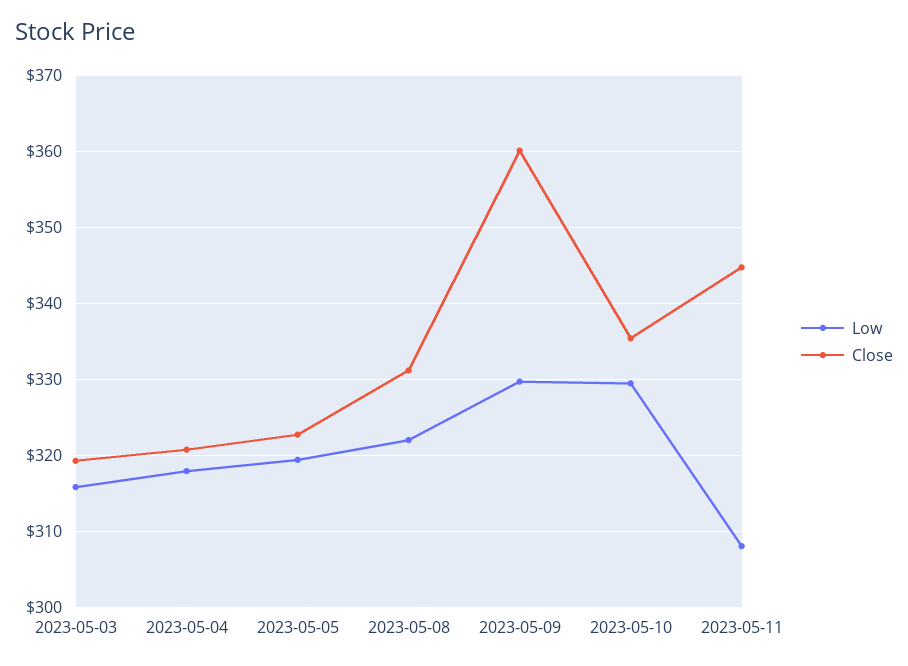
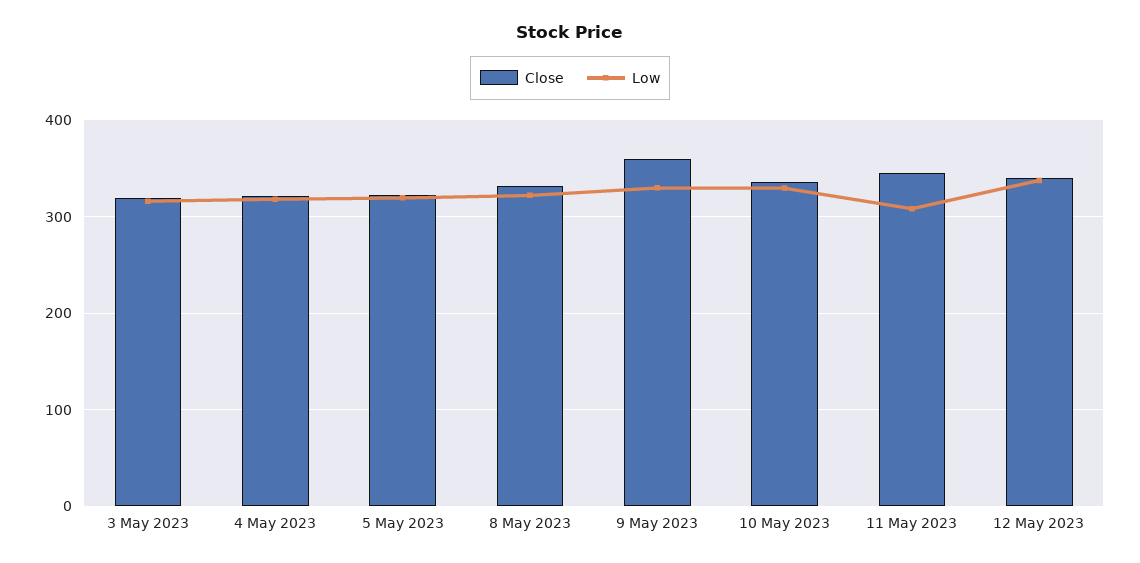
Close, 12 May 2023: none -> 340
Low, 12 May 2023: none -> 340

